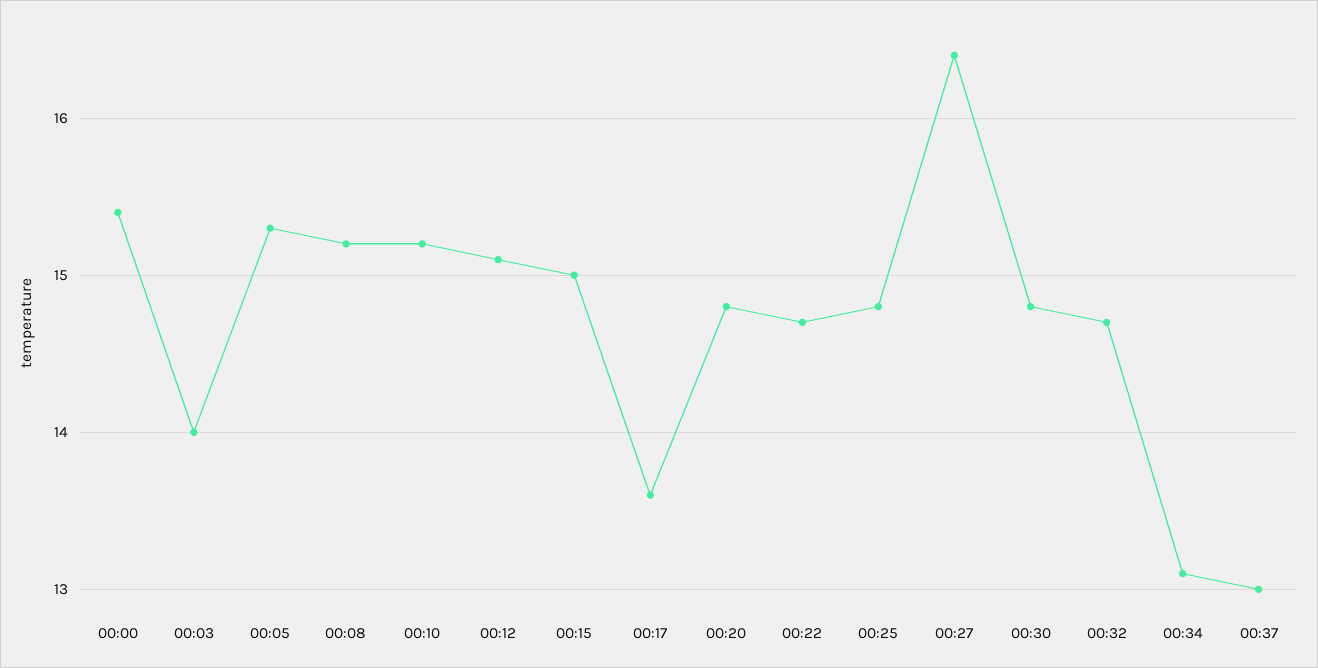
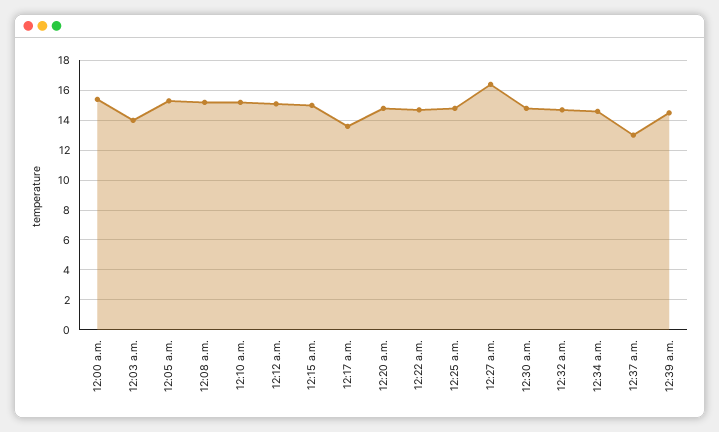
00:34: 13.1 -> 14.5
12:39 a.m.: none -> 14.5

